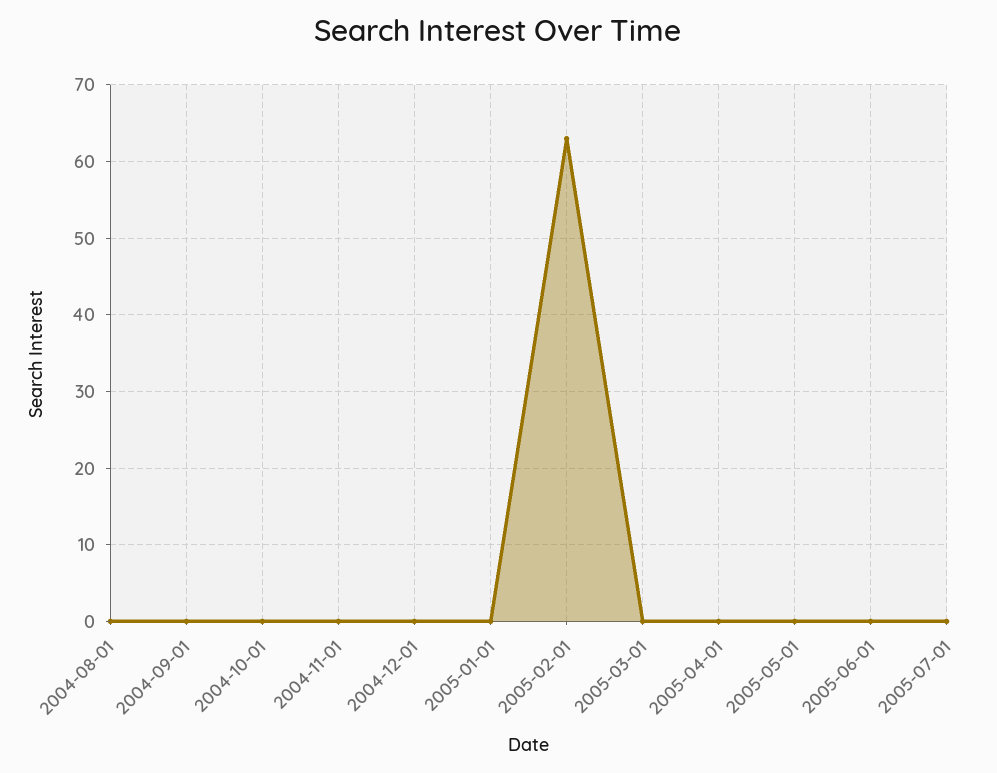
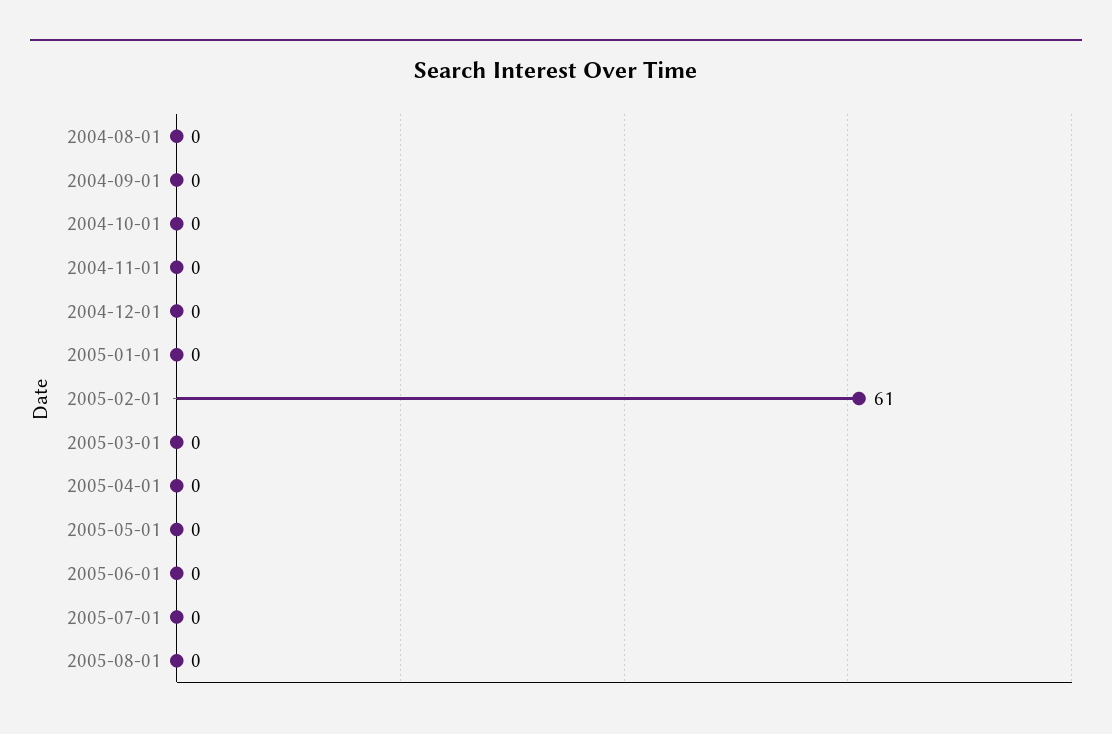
2005-02-01: 63 -> 61
2005-08-01: none -> 0

